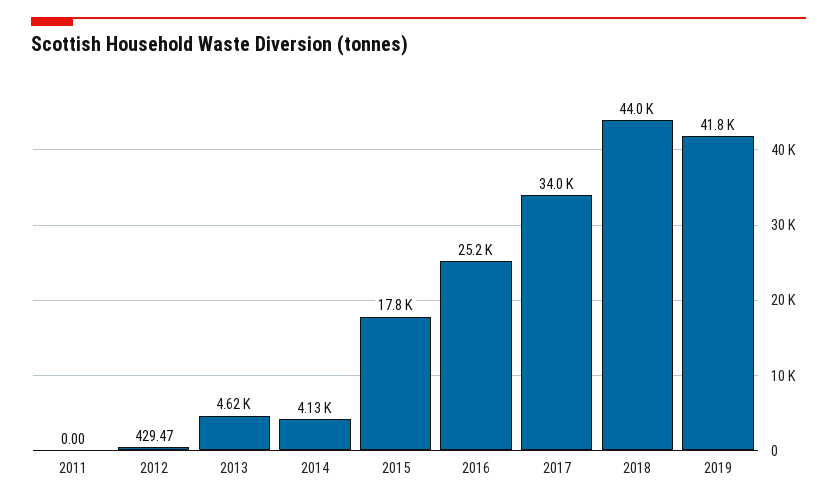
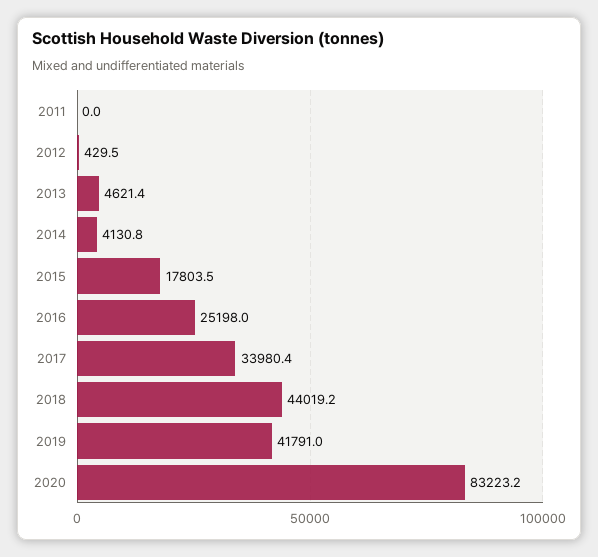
2020: none -> 83223.2

